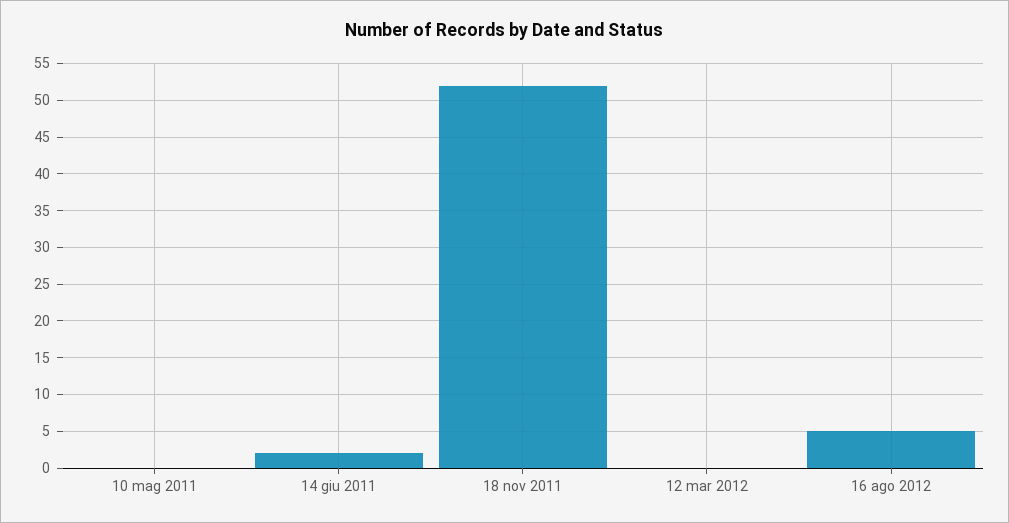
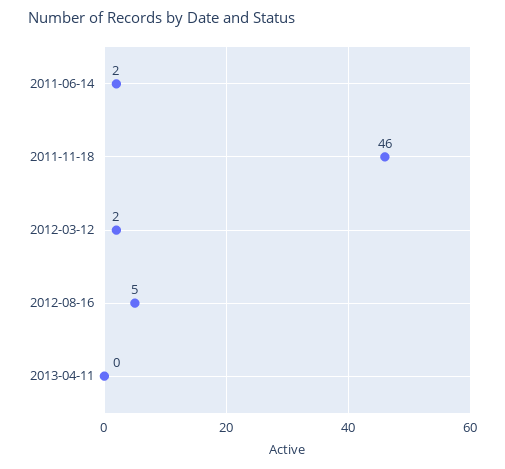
10 mag 2011: 0 -> none
18 nov 2011: 52 -> 46
12 mar 2012: 0 -> 2
2013-04-11: none -> 0

